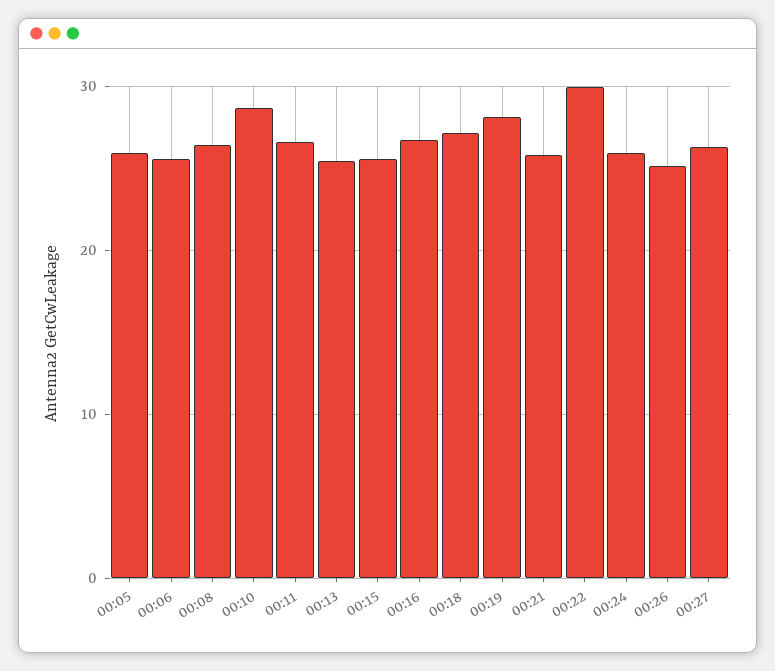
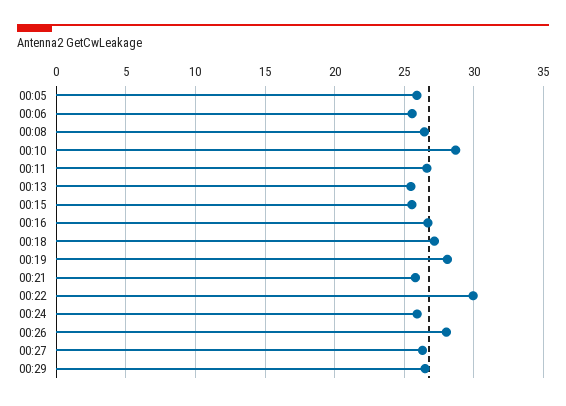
00:26: 25 -> 28
00:29: none -> 26.5

